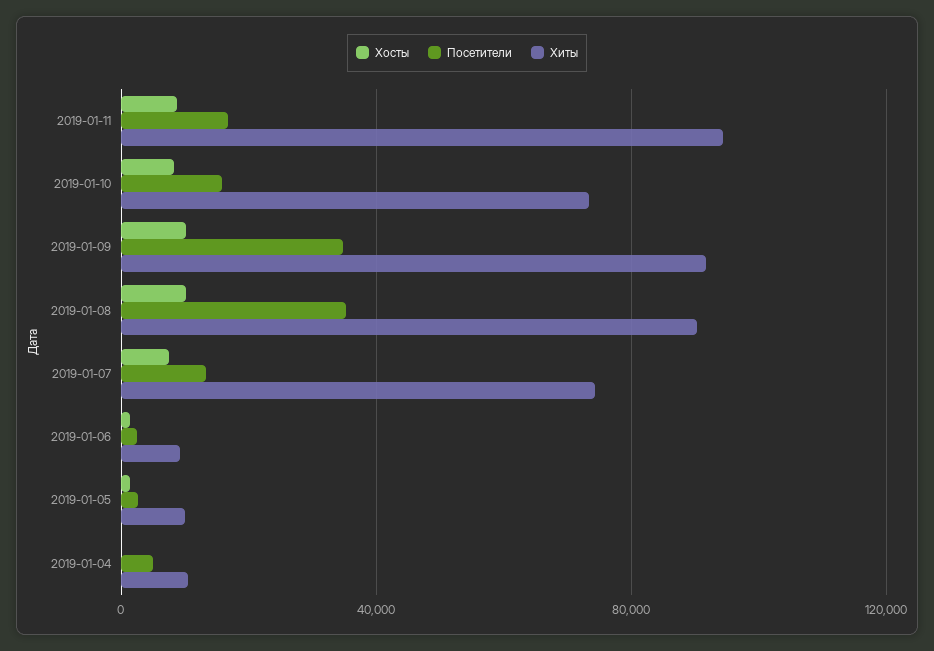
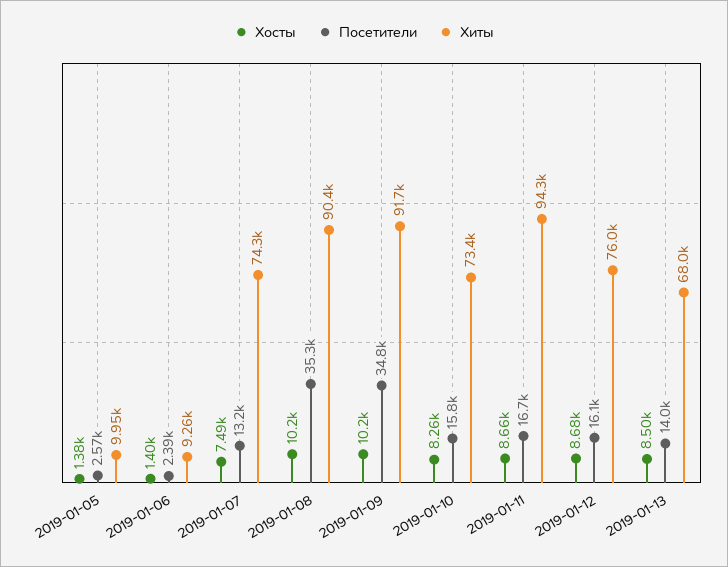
Хосты, 2019-01-04: 0 -> none
Посетители, 2019-01-04: 5000 -> none
Хиты, 2019-01-04: 10000 -> none
Хосты, 2019-01-12: none -> 8680
Посетители, 2019-01-12: none -> 16100
Хиты, 2019-01-12: none -> 76000
Хосты, 2019-01-13: none -> 8500
Посетители, 2019-01-13: none -> 14000
Хиты, 2019-01-13: none -> 68000

